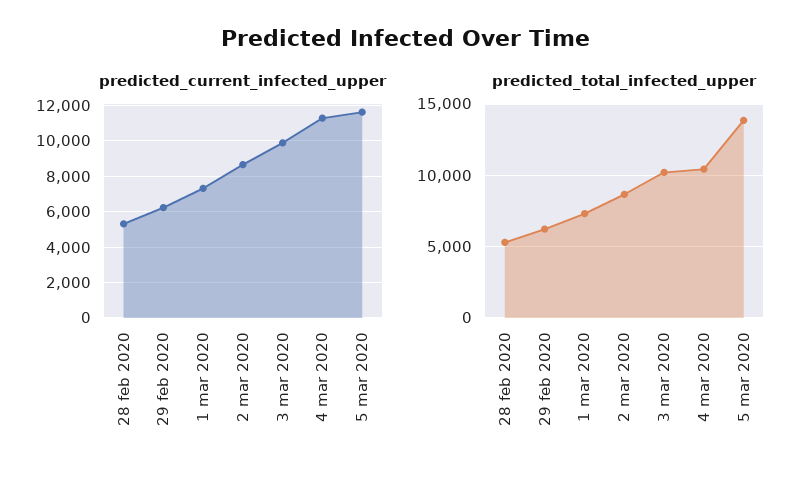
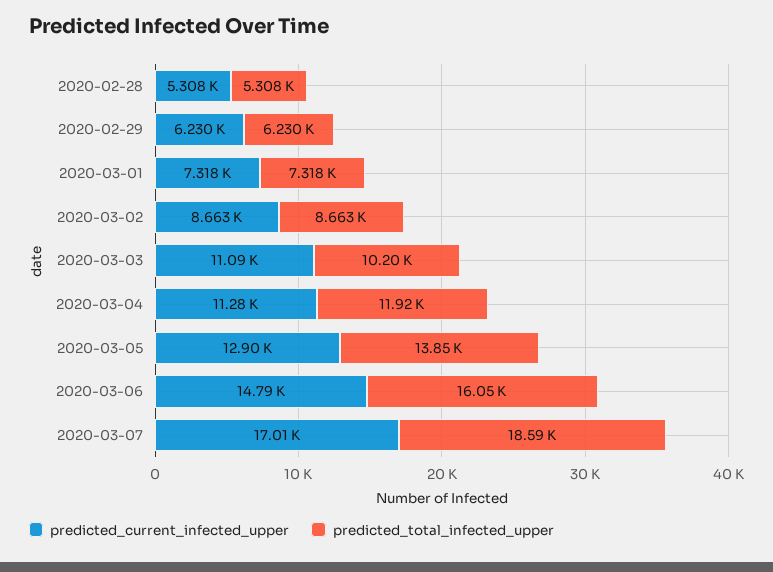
predicted_current_infected_upper, 3 mar 2020: 10000 -> 11090
predicted_current_infected_upper, 5 mar 2020: 11500 -> 12900
predicted_total_infected_upper, 4 mar 2020: 10500 -> 11920
predicted_current_infected_upper, 2020-03-06: none -> 14790
predicted_total_infected_upper, 2020-03-06: none -> 16050
predicted_current_infected_upper, 2020-03-07: none -> 17010
predicted_total_infected_upper, 2020-03-07: none -> 18590

